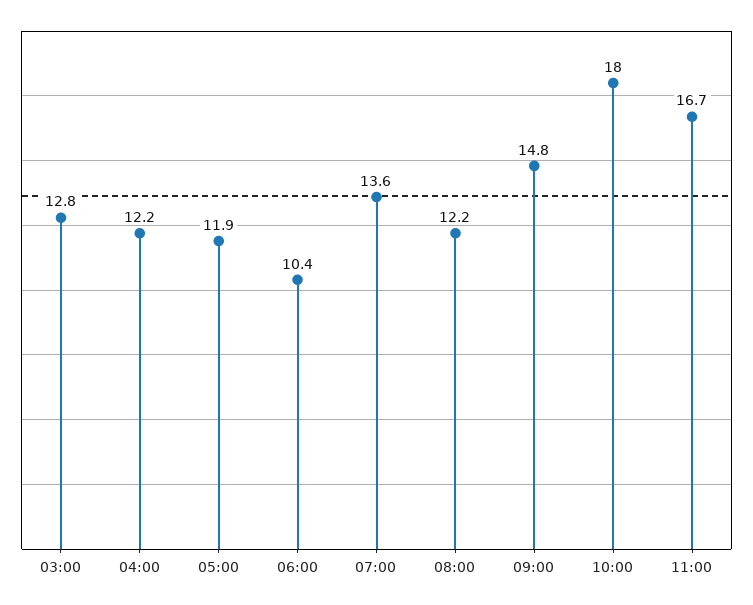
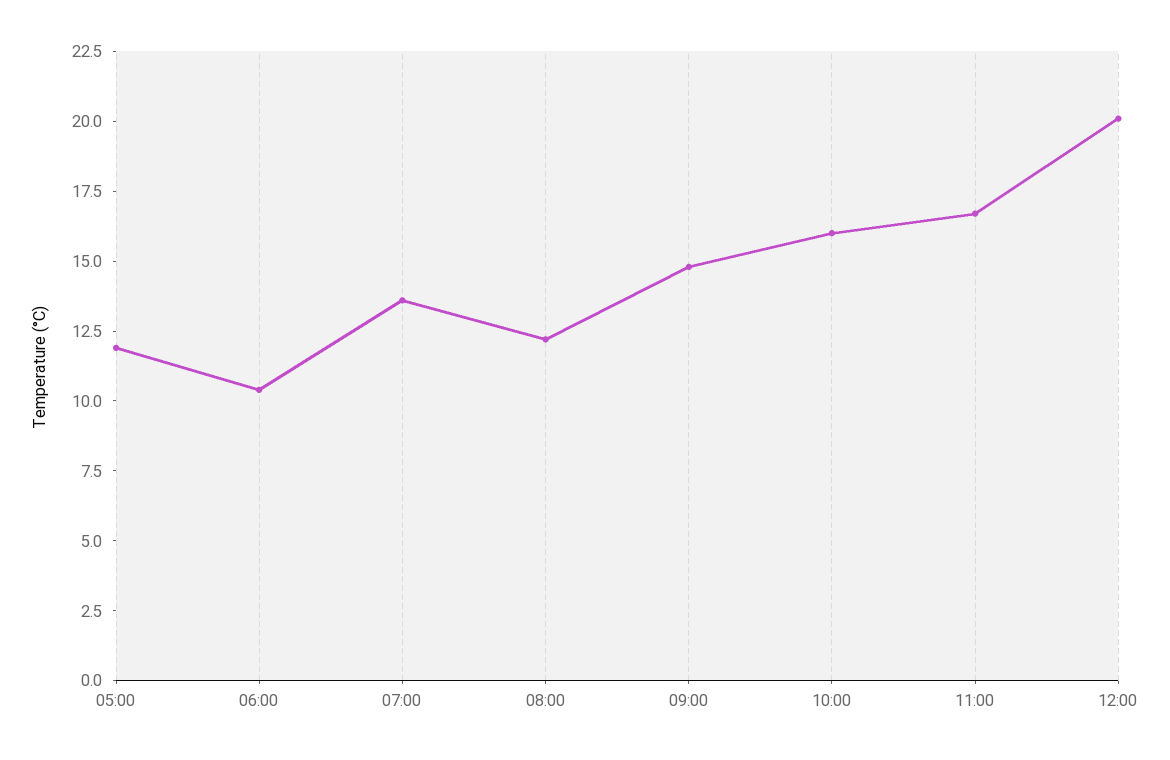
03:00: 12.8 -> none
04:00: 12.2 -> none
10:00: 18 -> 16
12:00: none -> 20

